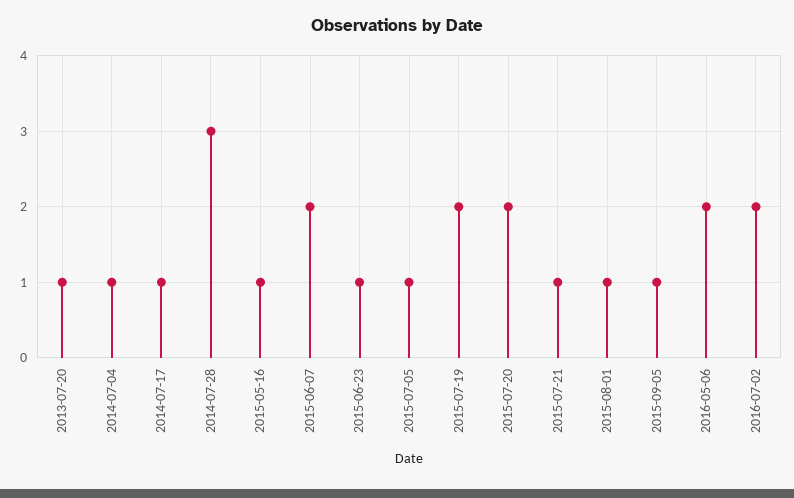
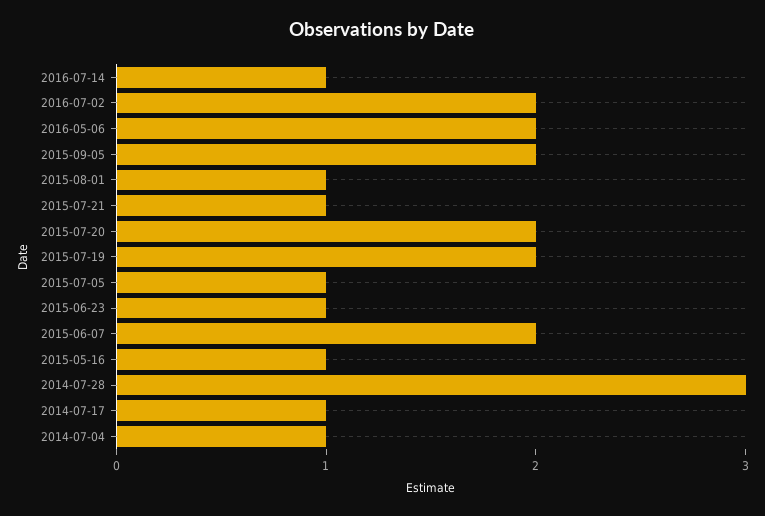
2013-07-20: 1 -> none
2015-09-05: 1 -> 2
2016-07-14: none -> 1

